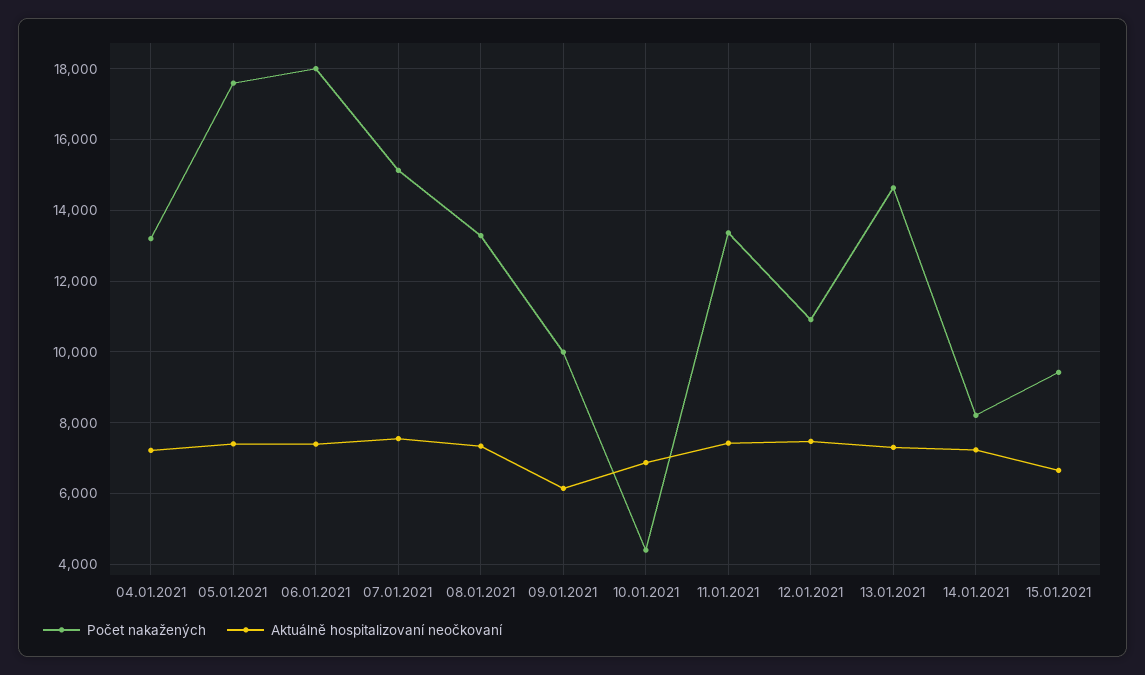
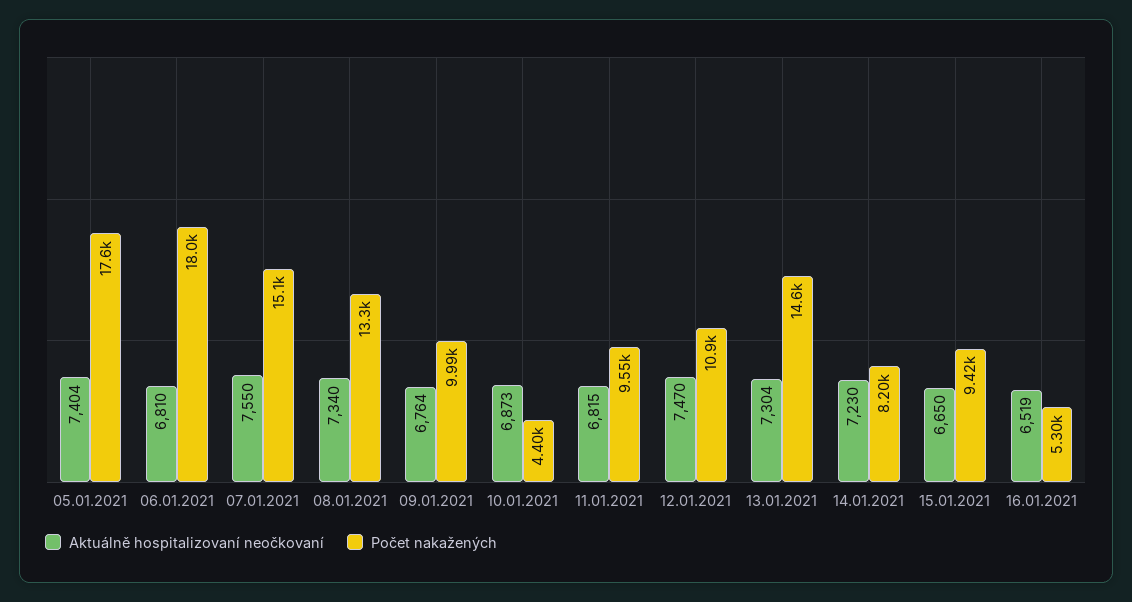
Počet nakažených, 04.01.2021: 13200 -> none
Aktuálně hospitalizovaní neočkovaní, 04.01.2021: 7200 -> none
Aktuálně hospitalizovaní neočkovaní, 06.01.2021: 7400 -> 6810
Aktuálně hospitalizovaní neočkovaní, 09.01.2021: 6200 -> 6764
Počet nakažených, 11.01.2021: 13400 -> 9550
Aktuálně hospitalizovaní neočkovaní, 11.01.2021: 7400 -> 6815
Aktuálně hospitalizovaní neočkovaní, 16.01.2021: none -> 6519
Počet nakažených, 16.01.2021: none -> 5300

